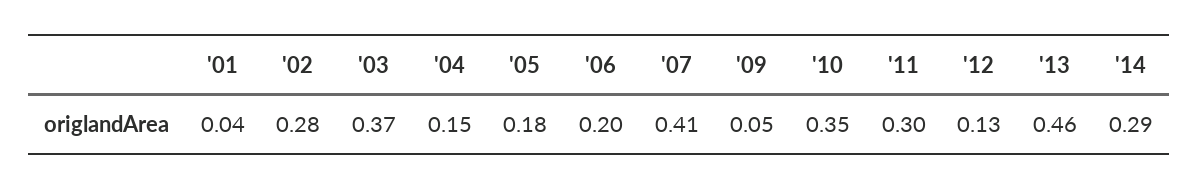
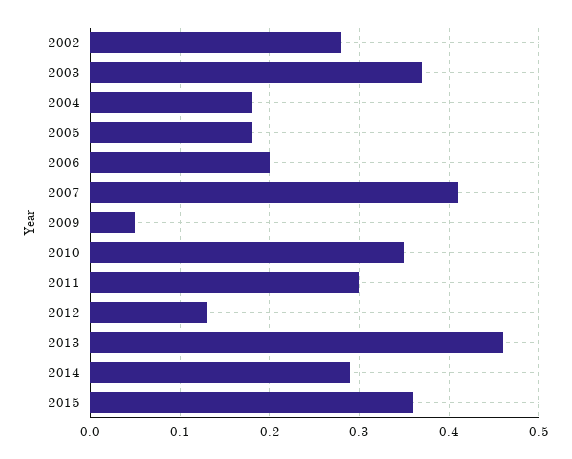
'01: 0.04 -> none
'04: 0.15 -> 0.18
2015: none -> 0.36

